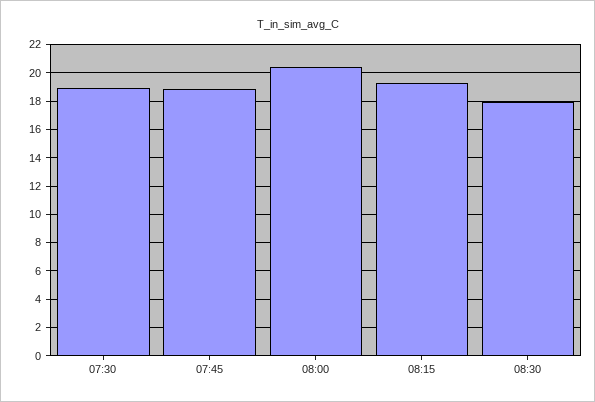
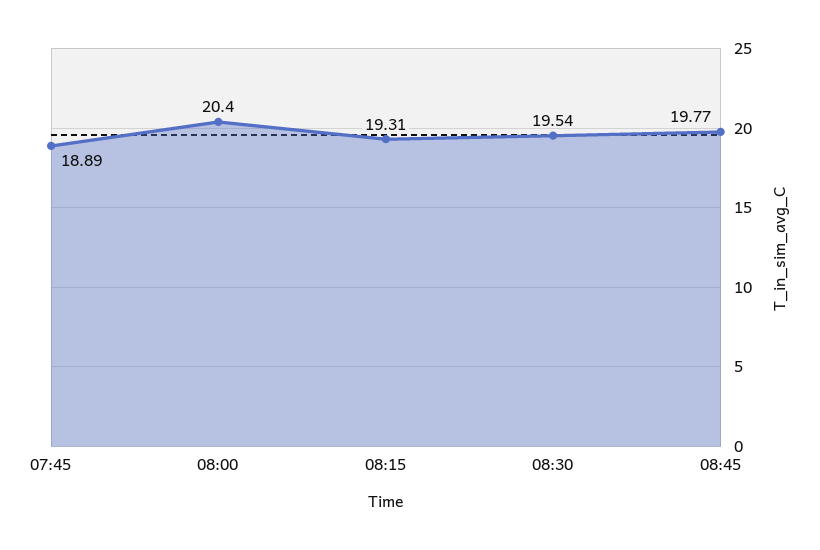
07:30: 19 -> none
08:30: 18 -> 19.54
08:45: none -> 19.77

